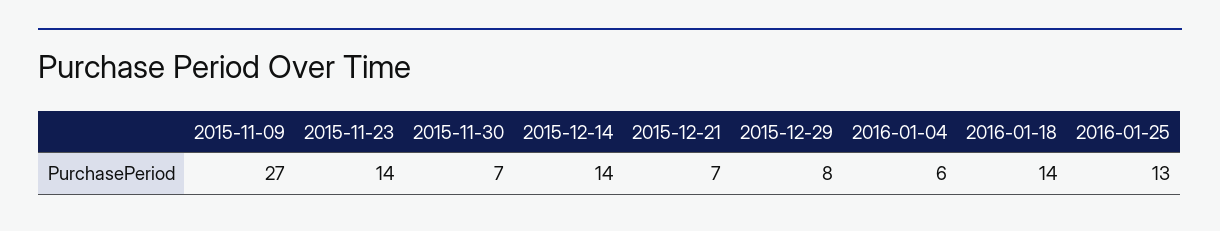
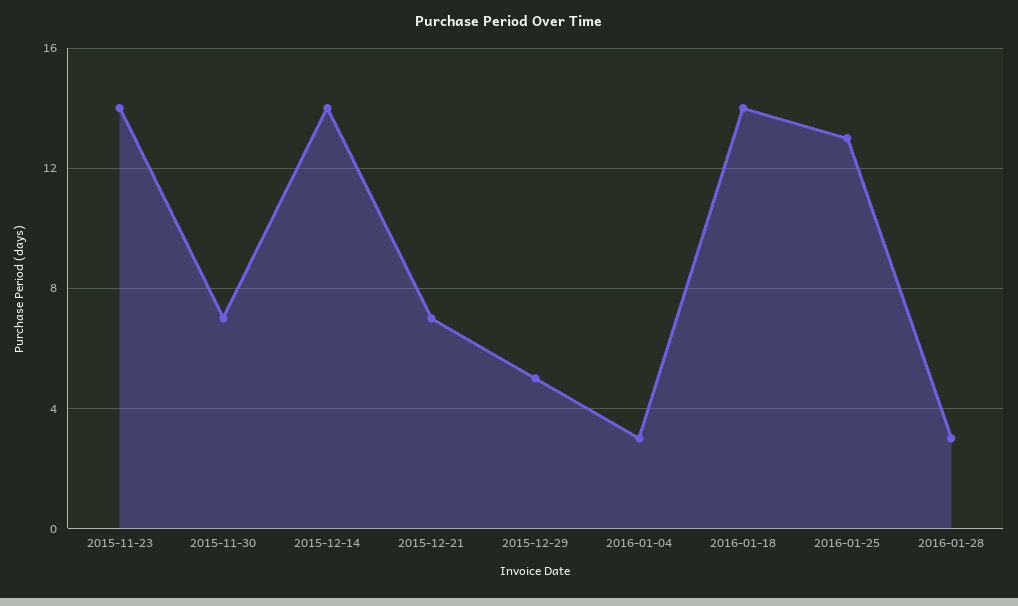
2015-11-09: 27 -> none
2015-12-29: 8 -> 5
2016-01-04: 6 -> 3
2016-01-28: none -> 3

